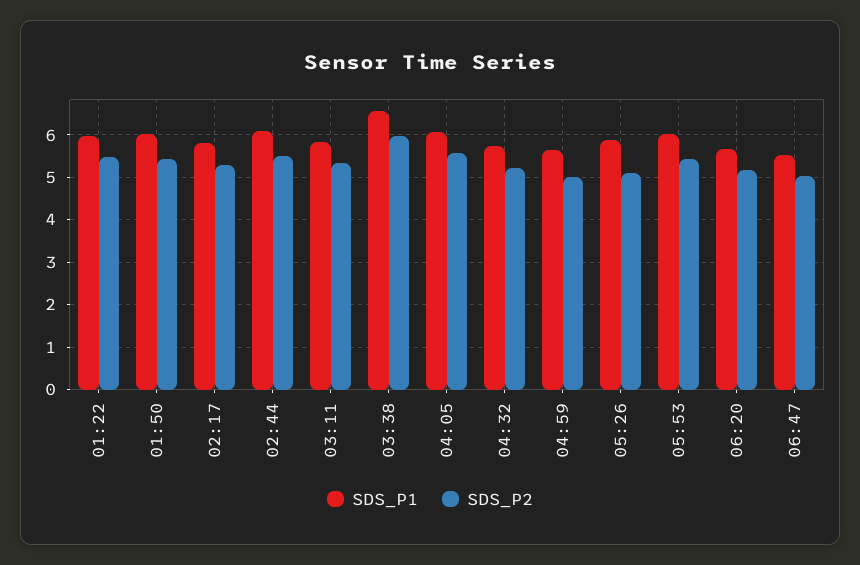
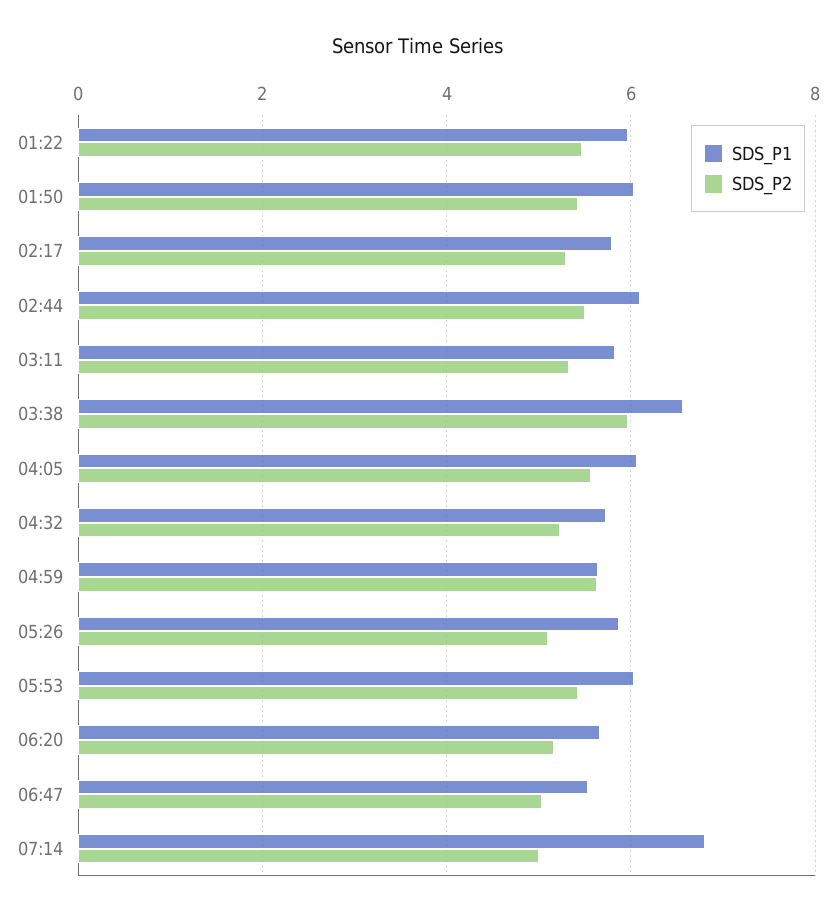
SDS_P2, 04:59: 5 -> 5.6
SDS_P1, 07:14: none -> 6.8
SDS_P2, 07:14: none -> 5

